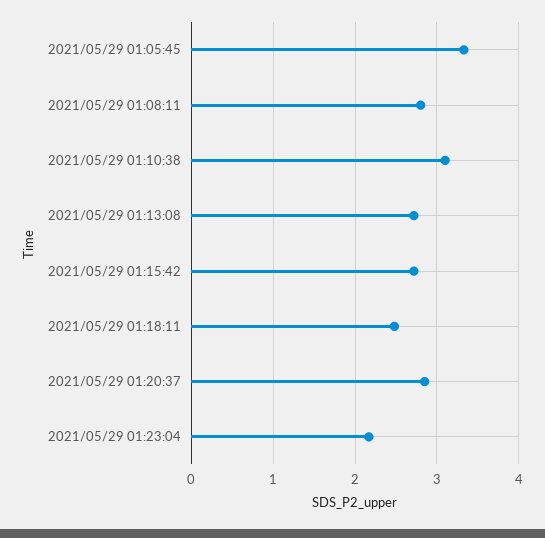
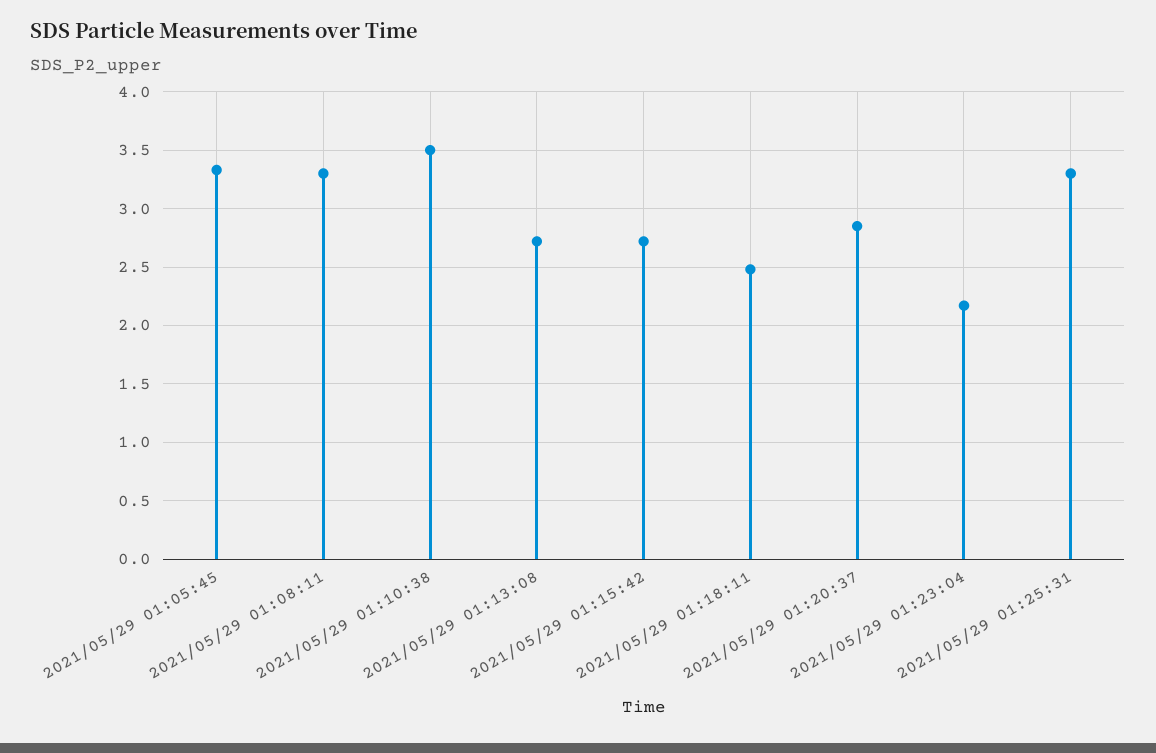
2021/05/29 01:08:11: 2.8 -> 3.3
2021/05/29 01:10:38: 3.1 -> 3.5
2021/05/29 01:25:31: none -> 3.3

